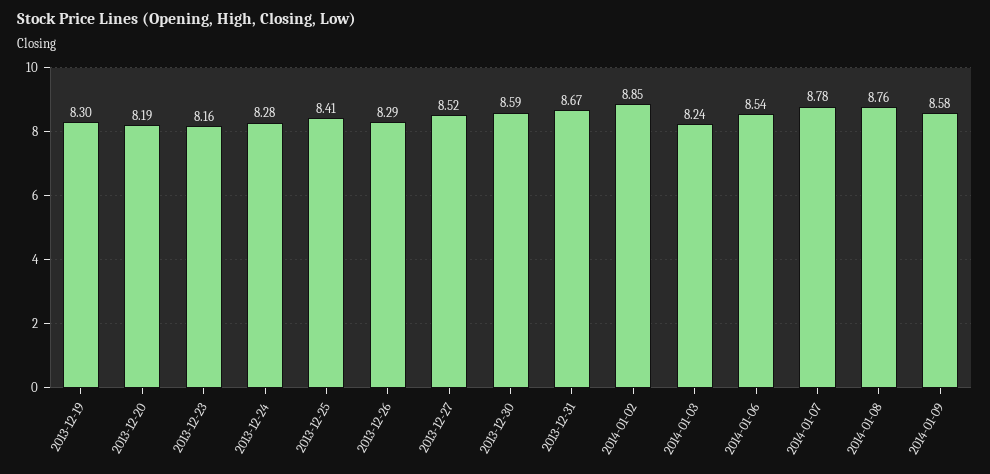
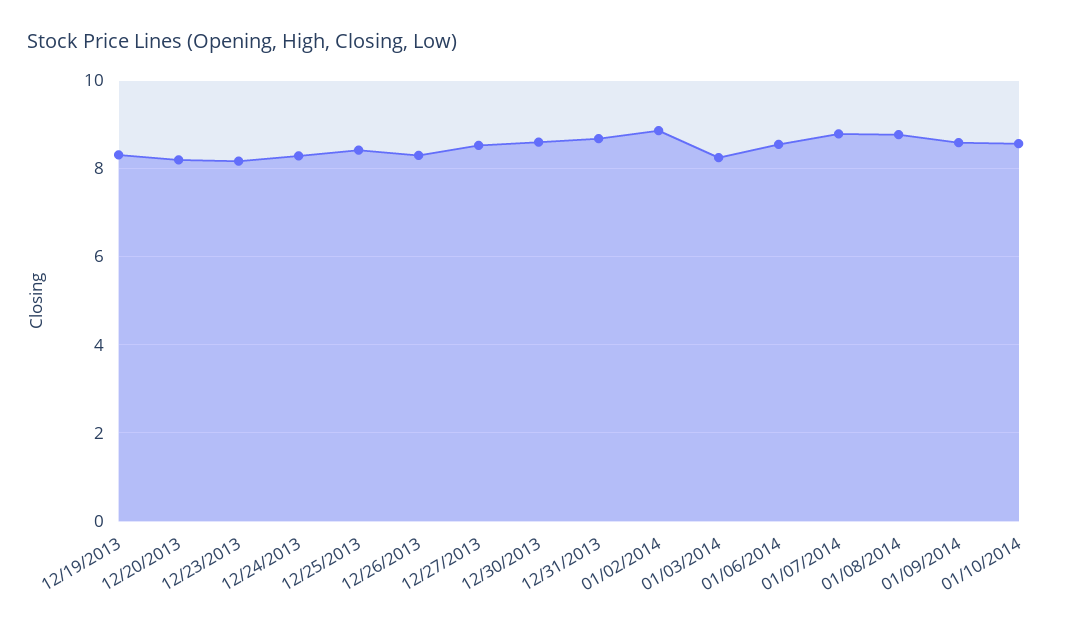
01/10/2014: none -> 8.6

